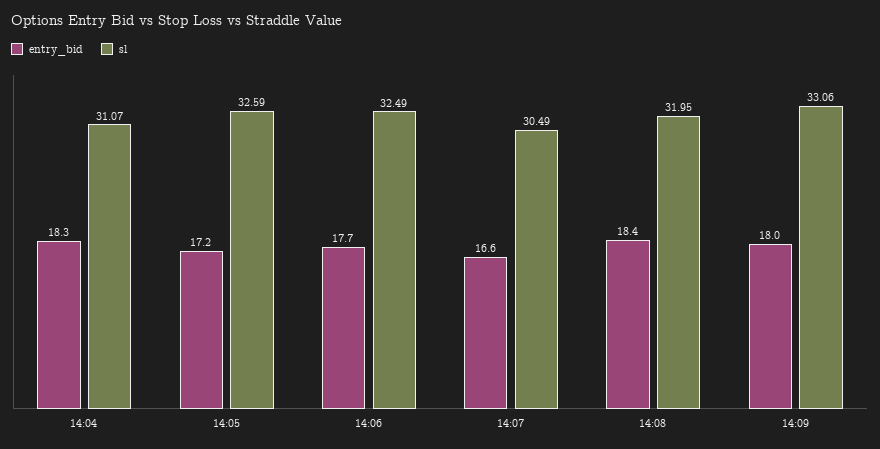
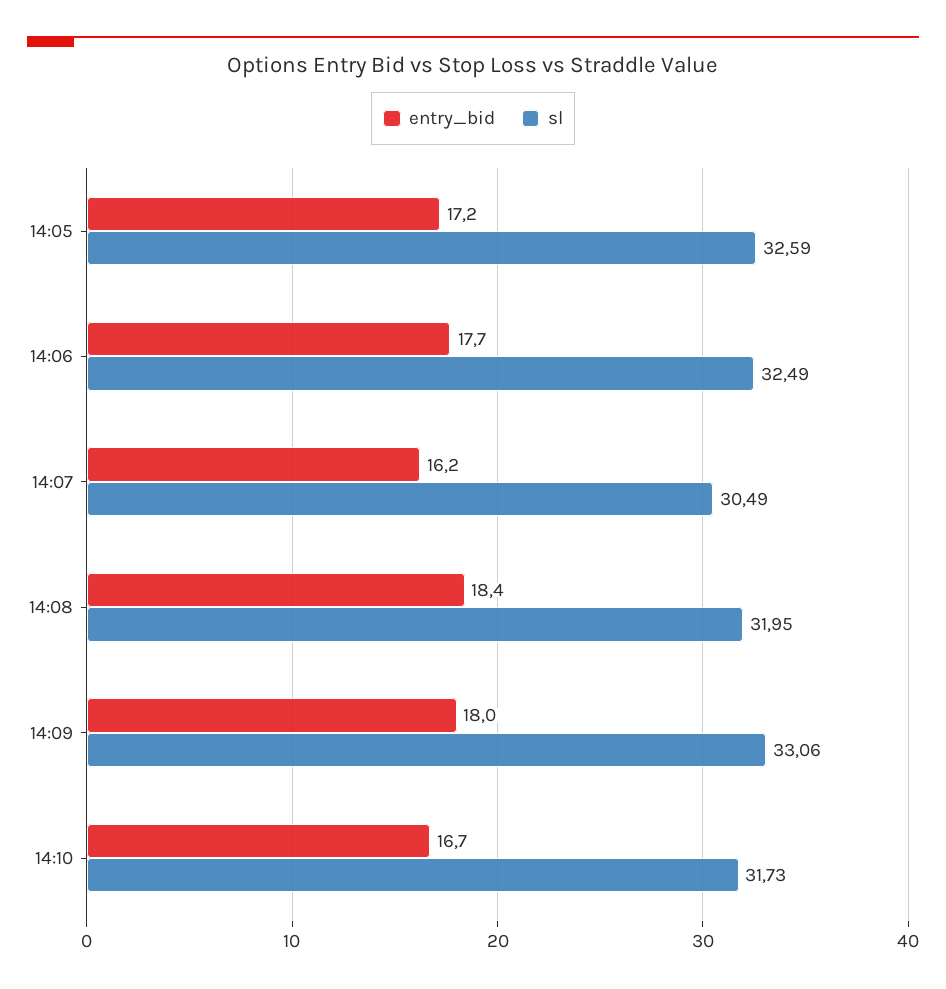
entry_bid, 14:04: 18.3 -> none
sl, 14:04: 31.07 -> none
entry_bid, 14:07: 16.6 -> 16.2
entry_bid, 14:10: none -> 16.7
sl, 14:10: none -> 31.73

